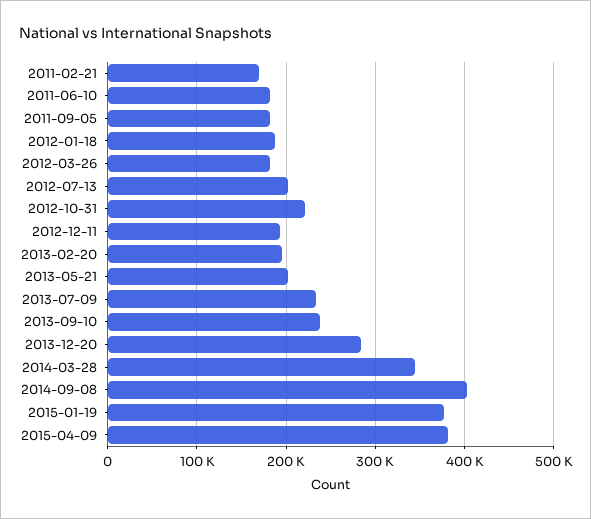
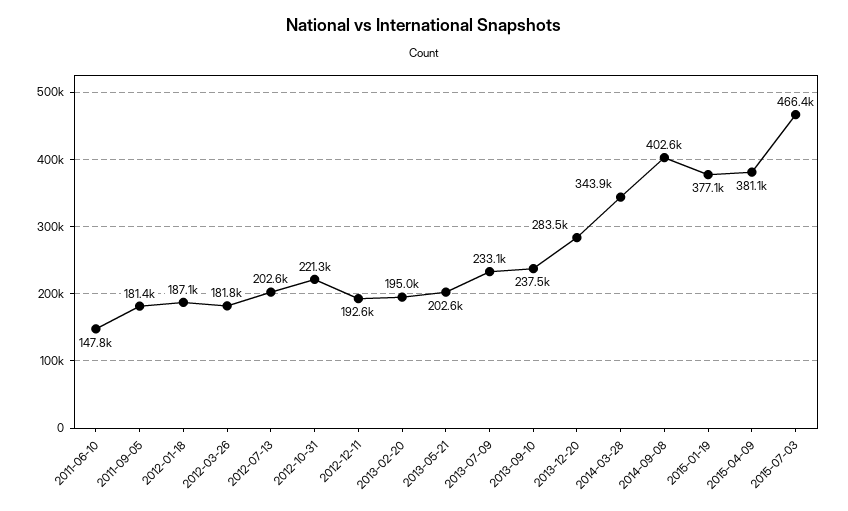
2011-02-21: 170000 -> none
2011-06-10: 180000 -> 147800
2015-07-03: none -> 466400

